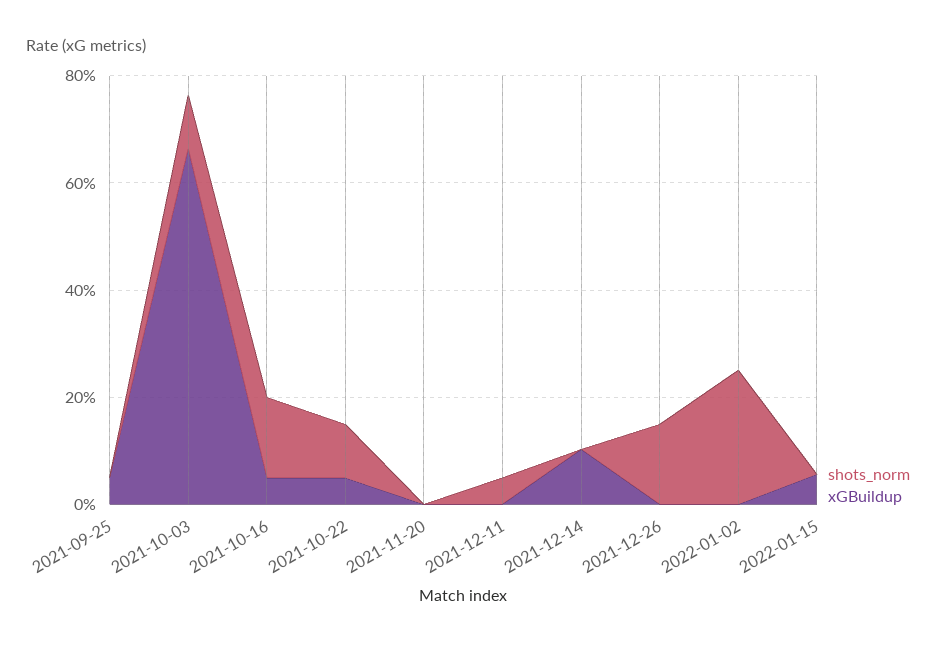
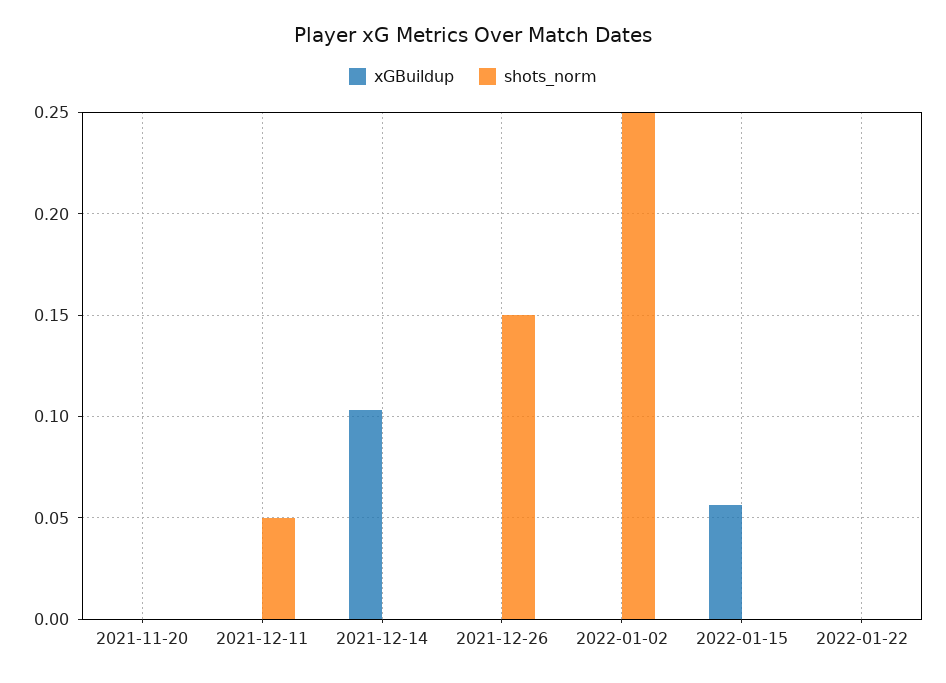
shots_norm, 2021-09-25: 0 -> none
xGBuildup, 2021-09-25: 0.05 -> none
shots_norm, 2021-10-03: 0.1 -> none
xGBuildup, 2021-10-03: 0.65 -> none
shots_norm, 2021-10-16: 0.15 -> none
xGBuildup, 2021-10-16: 0.05 -> none
shots_norm, 2021-10-22: 0.1 -> none
xGBuildup, 2021-10-22: 0.05 -> none
xGBuildup, 2022-01-22: none -> 0
shots_norm, 2022-01-22: none -> 0

